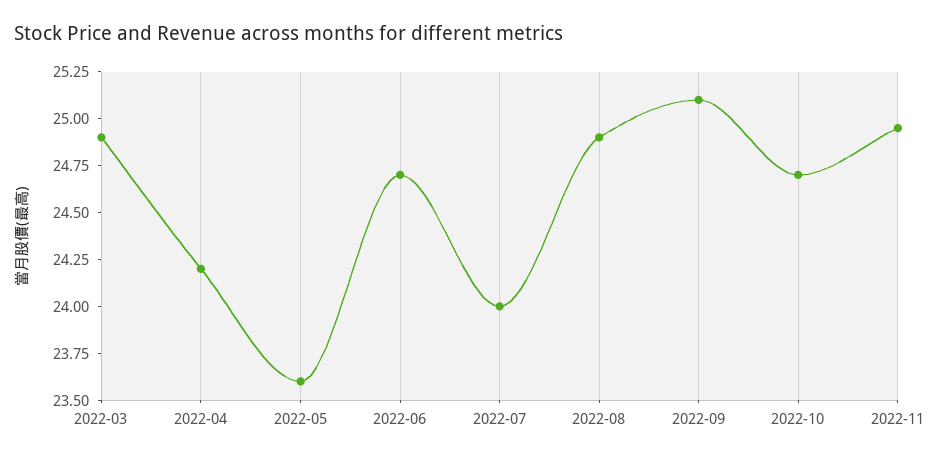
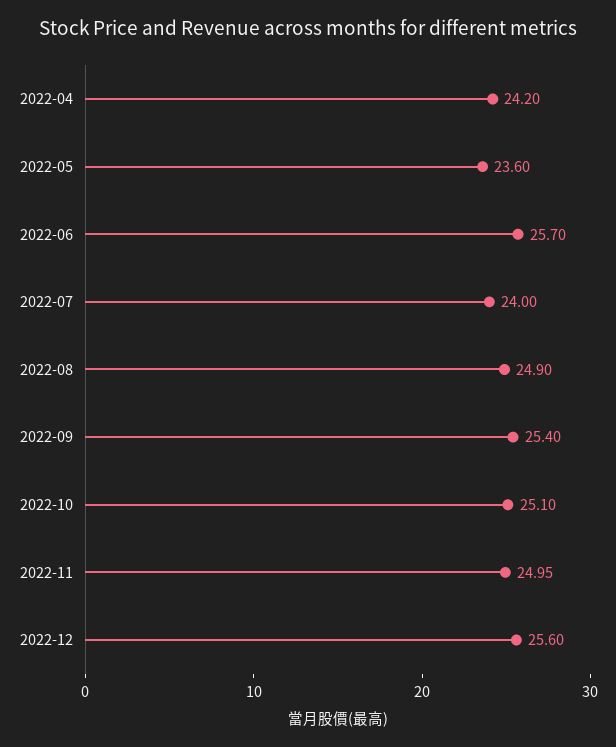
2022-03: 24.9 -> none
2022-06: 24.7 -> 25.7
2022-09: 25.1 -> 25.4
2022-10: 24.7 -> 25.1
2022-12: none -> 25.6

